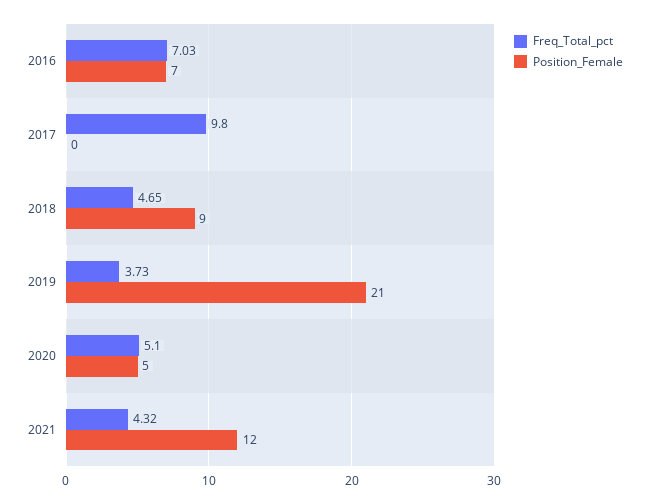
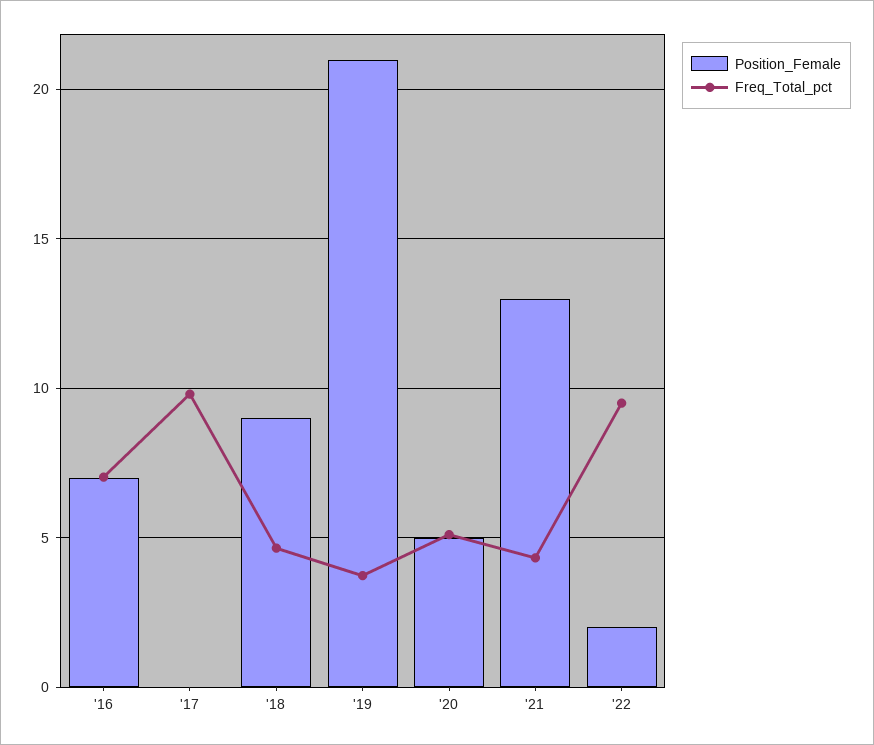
Position_Female, 2021: 12 -> 13
Position_Female, '22: none -> 2
Freq_Total_pct, '22: none -> 9.5

